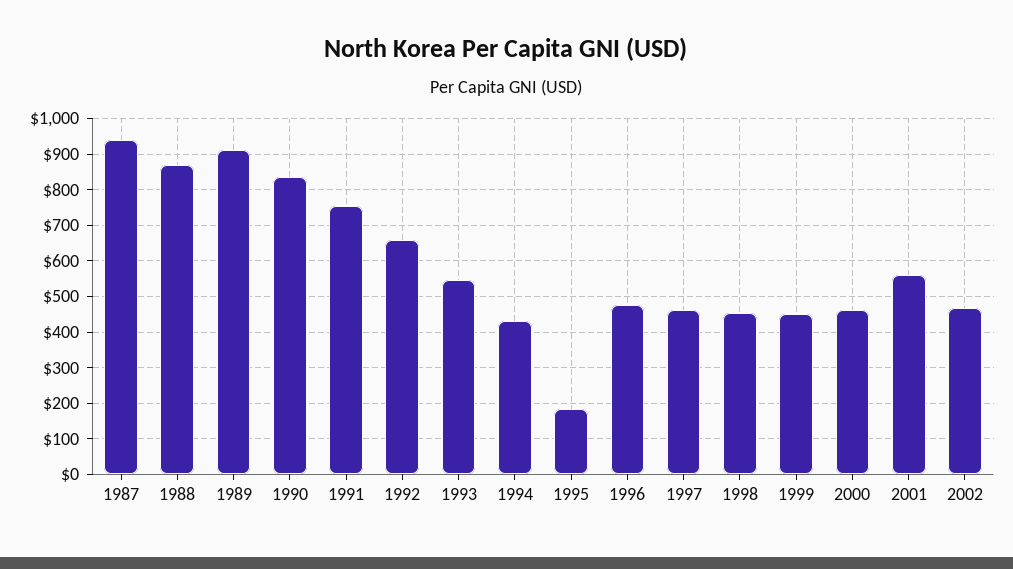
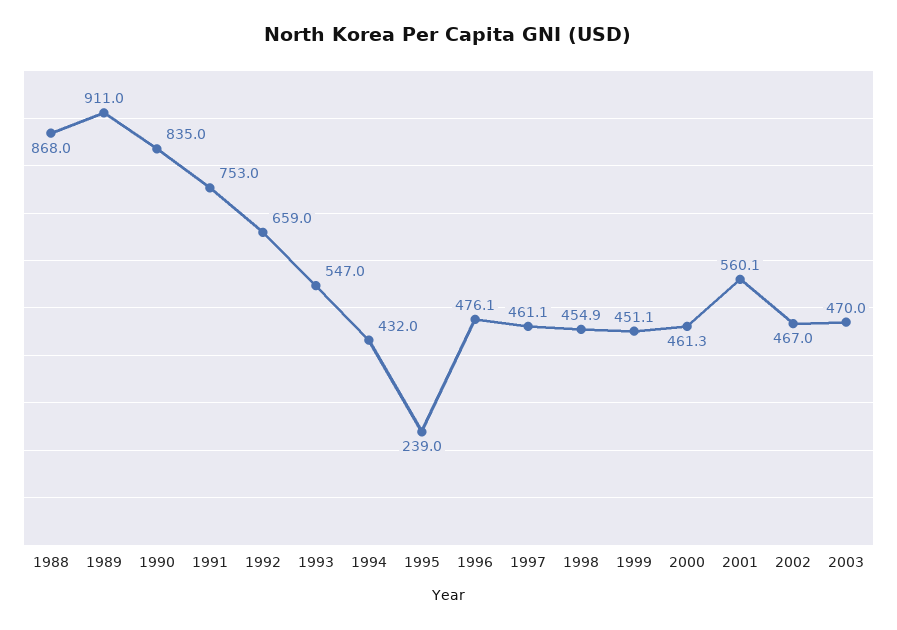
1987: 940 -> none
1995: 180 -> 239
2003: none -> 470

